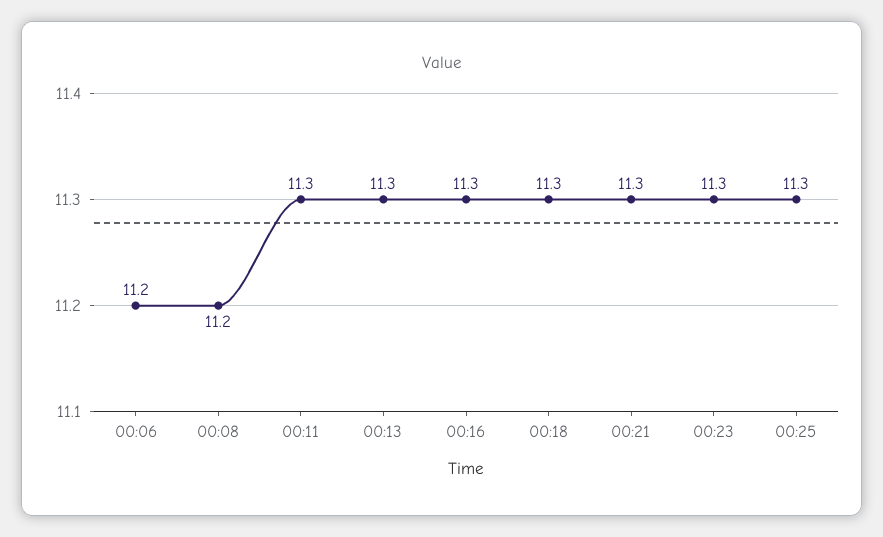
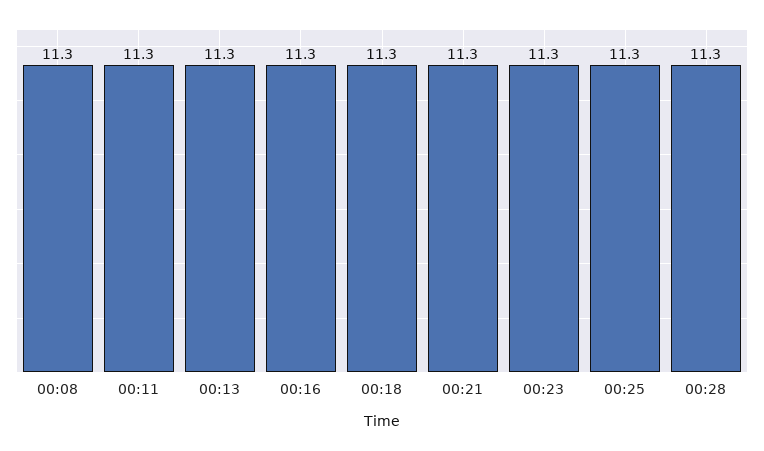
00:06: 11.2 -> none
00:08: 11.2 -> 11.3
00:28: none -> 11.3

